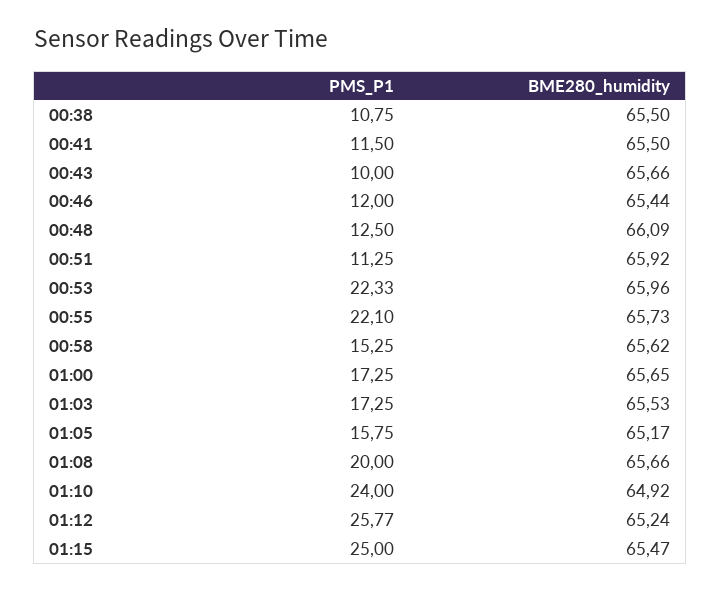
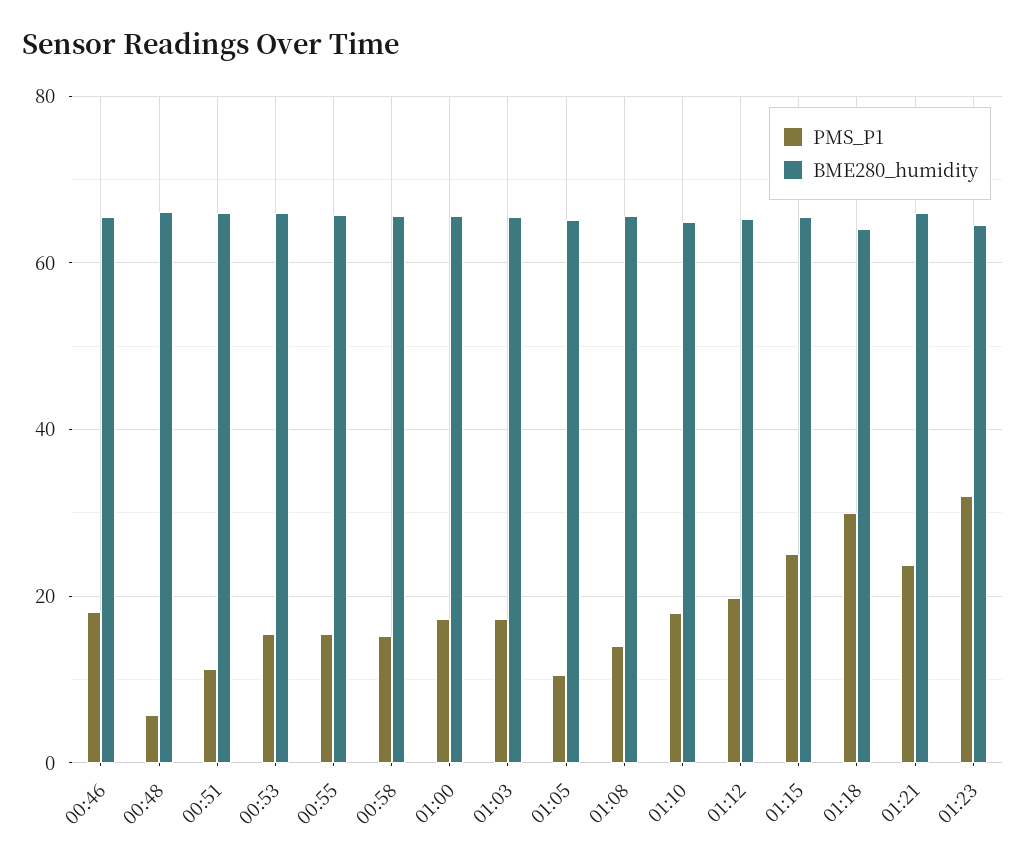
PMS_P1, 00:38: 10.75 -> none
BME280_humidity, 00:38: 65.5 -> none
PMS_P1, 00:41: 11.5 -> none
BME280_humidity, 00:41: 65.5 -> none
PMS_P1, 00:43: 10 -> none
BME280_humidity, 00:43: 65.66 -> none
PMS_P1, 00:46: 12 -> 18
PMS_P1, 00:48: 12.5 -> 6
PMS_P1, 00:53: 22.33 -> 16
PMS_P1, 00:55: 22.1 -> 16
PMS_P1, 01:05: 15.75 -> 10
PMS_P1, 01:08: 20 -> 14
PMS_P1, 01:10: 24 -> 18
PMS_P1, 01:12: 25.77 -> 20
PMS_P1, 01:18: none -> 30
BME280_humidity, 01:18: none -> 64
PMS_P1, 01:21: none -> 24
BME280_humidity, 01:21: none -> 66
PMS_P1, 01:23: none -> 32
BME280_humidity, 01:23: none -> 64

